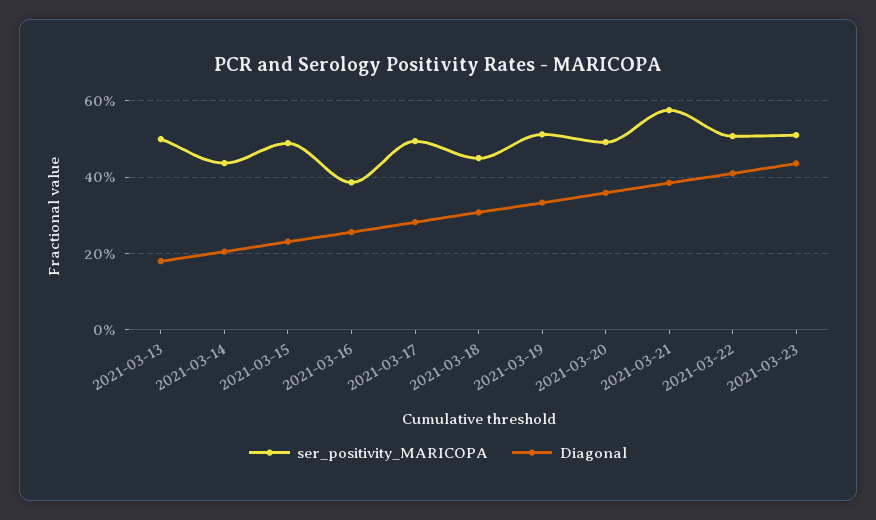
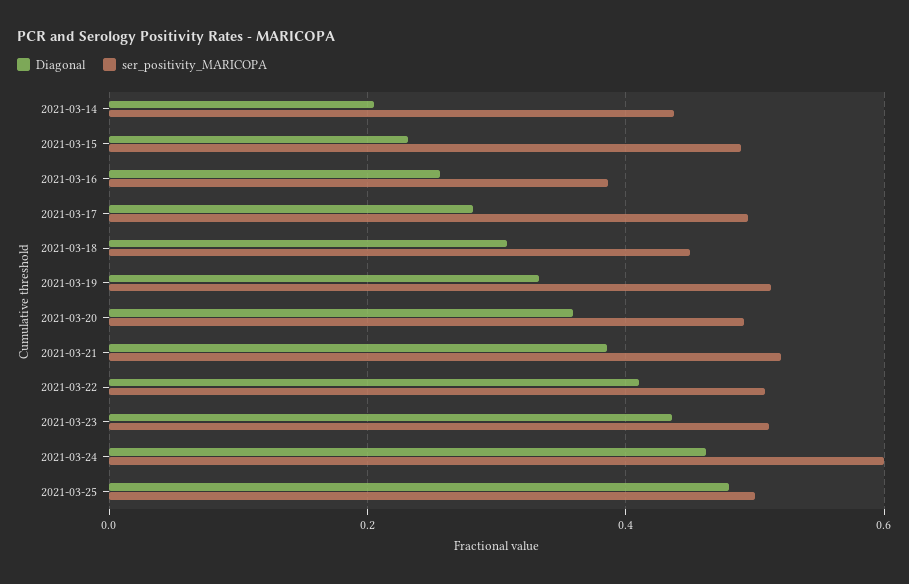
ser_positivity_MARICOPA, 2021-03-13: 0.5 -> none
Diagonal, 2021-03-13: 0.18 -> none
ser_positivity_MARICOPA, 2021-03-21: 0.58 -> 0.52
Diagonal, 2021-03-24: none -> 0.46
ser_positivity_MARICOPA, 2021-03-24: none -> 0.6
Diagonal, 2021-03-25: none -> 0.48
ser_positivity_MARICOPA, 2021-03-25: none -> 0.5

